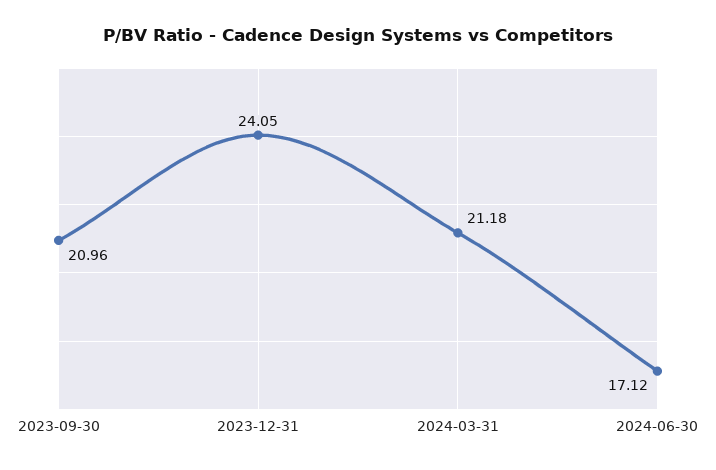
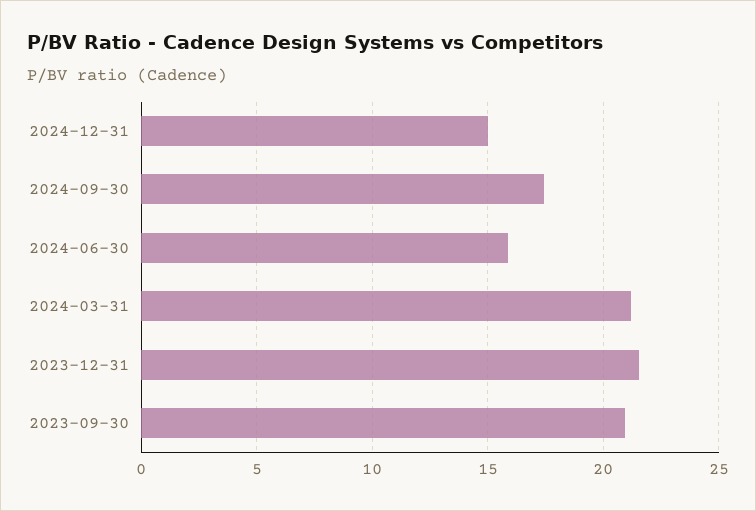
2023-12-31: 24.05 -> 21.5
2024-06-30: 17.12 -> 16
2024-12-31: none -> 15
2024-09-30: none -> 17.5

